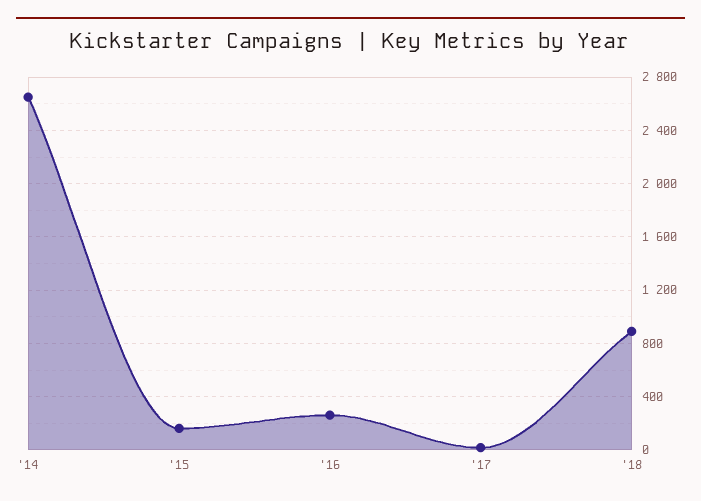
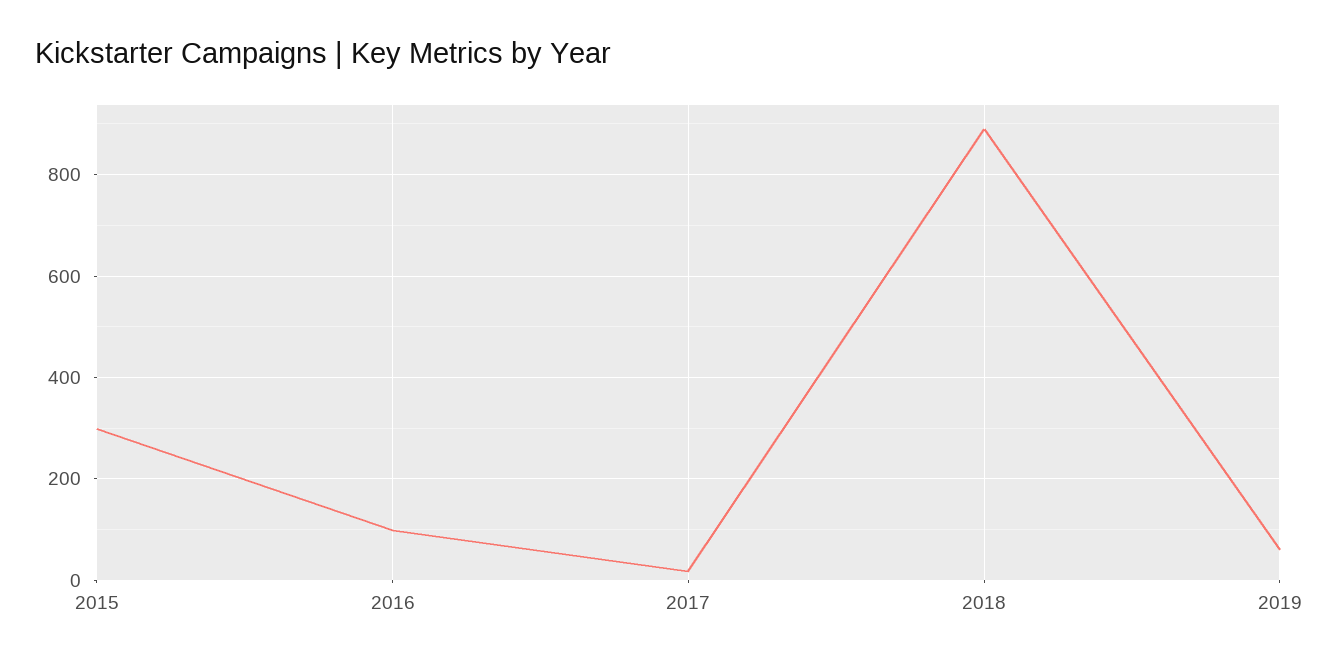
'14: 2650 -> none
'15: 150 -> 300
'16: 250 -> 100
2019: none -> 60

